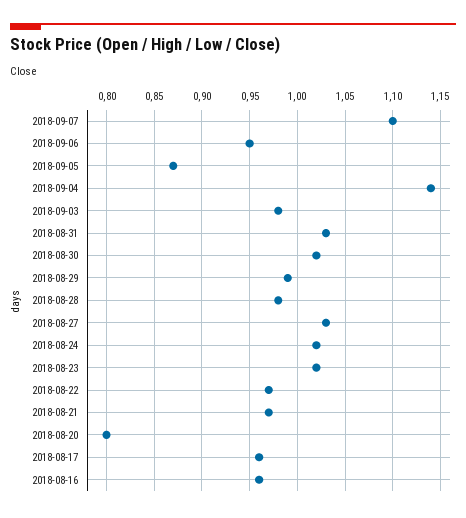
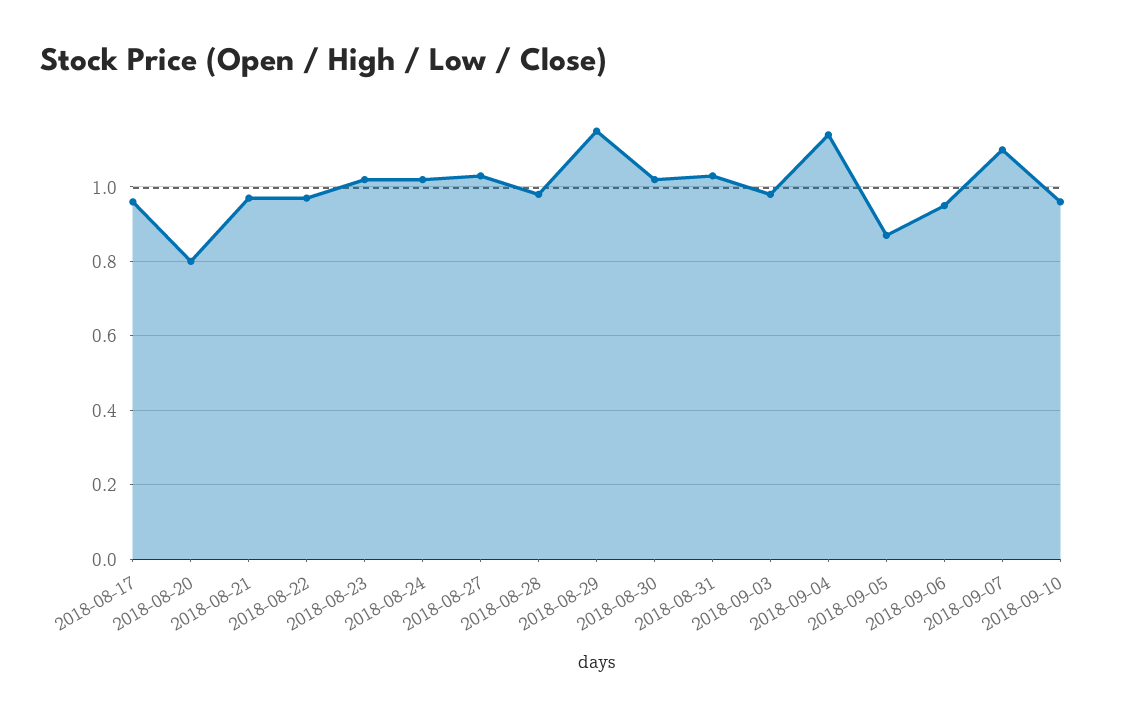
2018-08-29: 0.99 -> 1.15
2018-08-16: 0.96 -> none
2018-09-10: none -> 0.95

